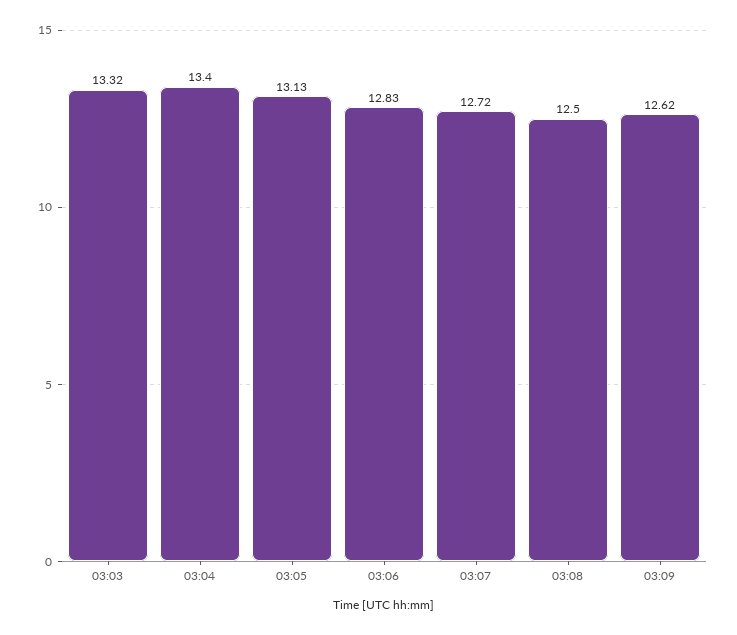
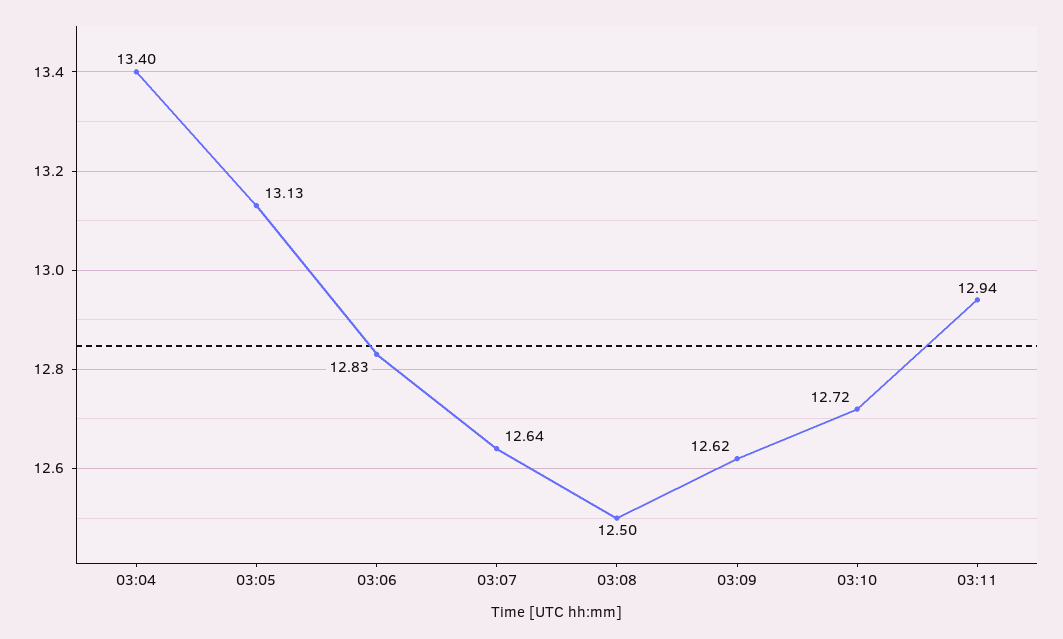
03:03: 13.32 -> none
03:07: 12.72 -> 12.64
03:10: none -> 12.72
03:11: none -> 12.94

